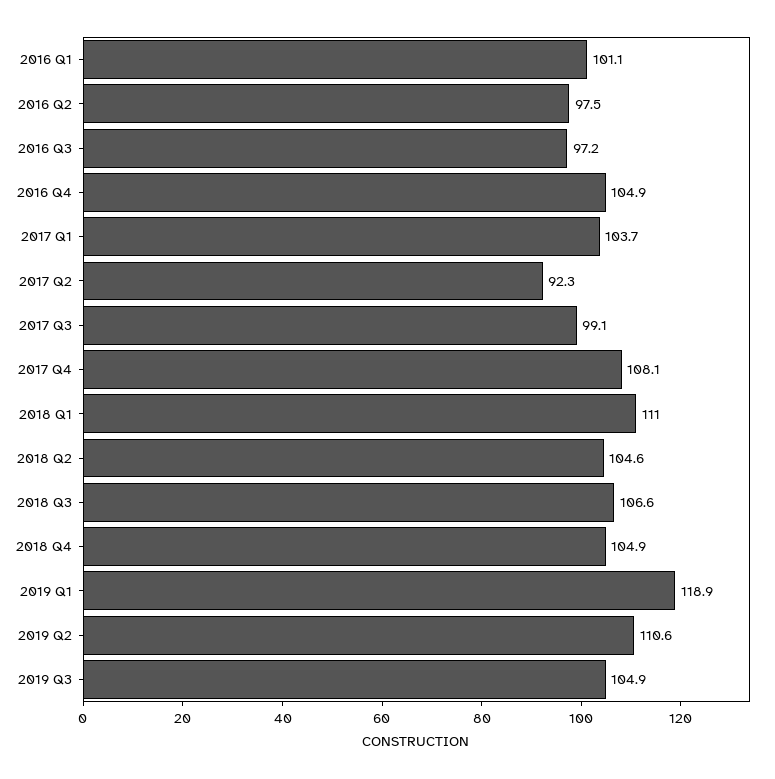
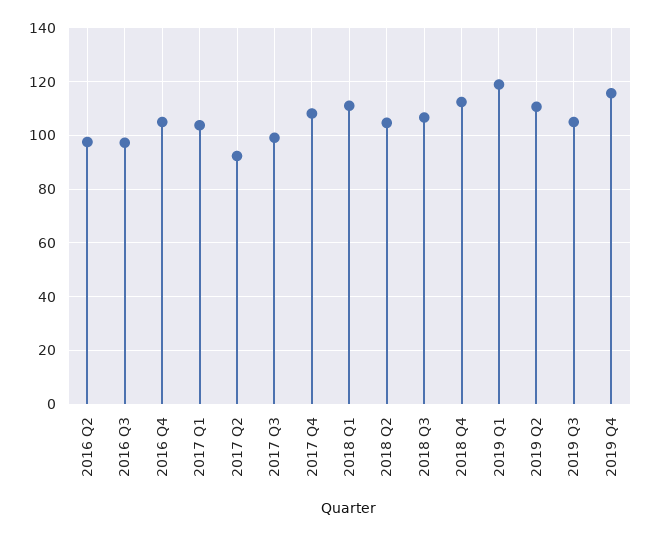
2016 Q1: 101.1 -> none
2018 Q4: 104.9 -> 112.5
2019 Q4: none -> 115

